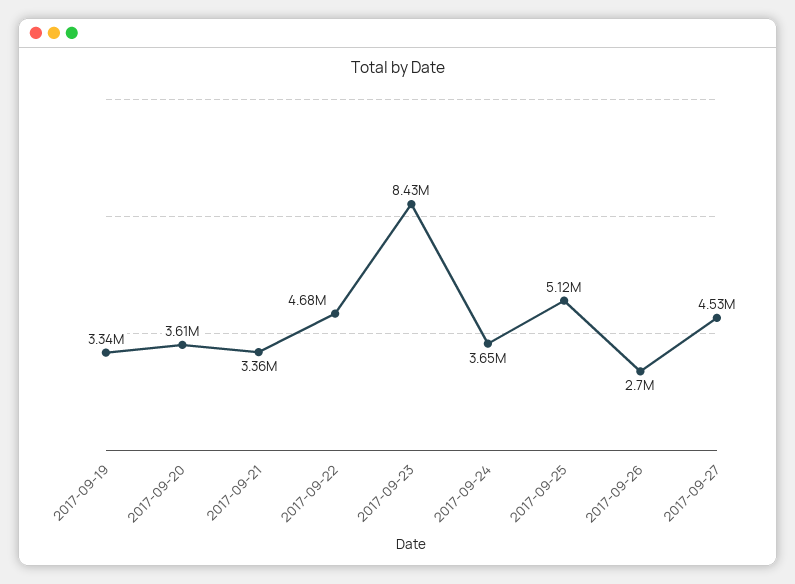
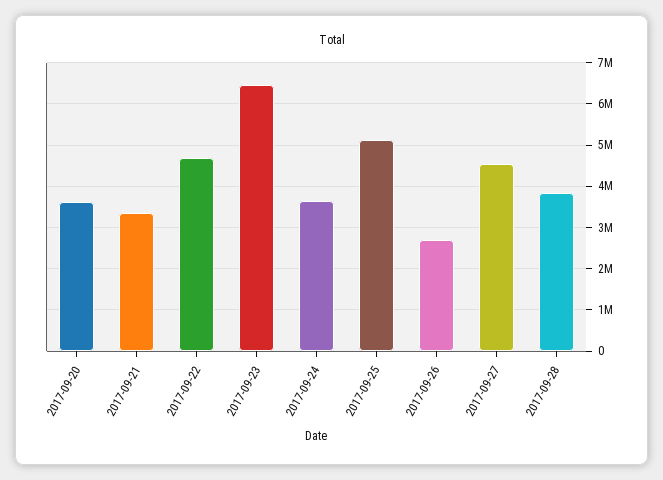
2017-09-19: 3340000 -> none
2017-09-23: 8430000 -> 6400000
2017-09-28: none -> 3800000

